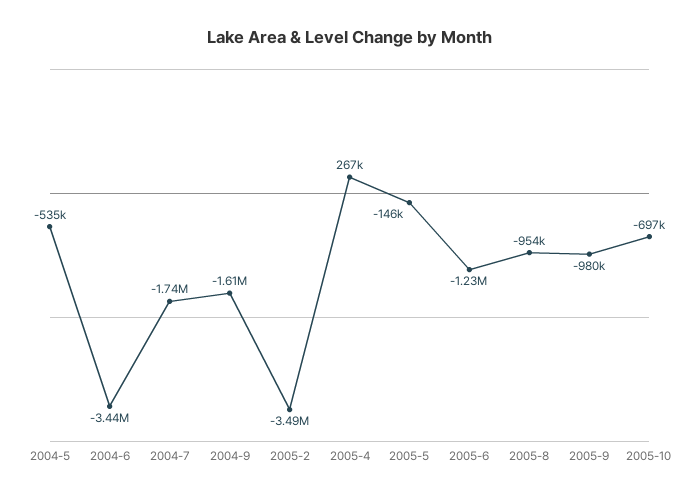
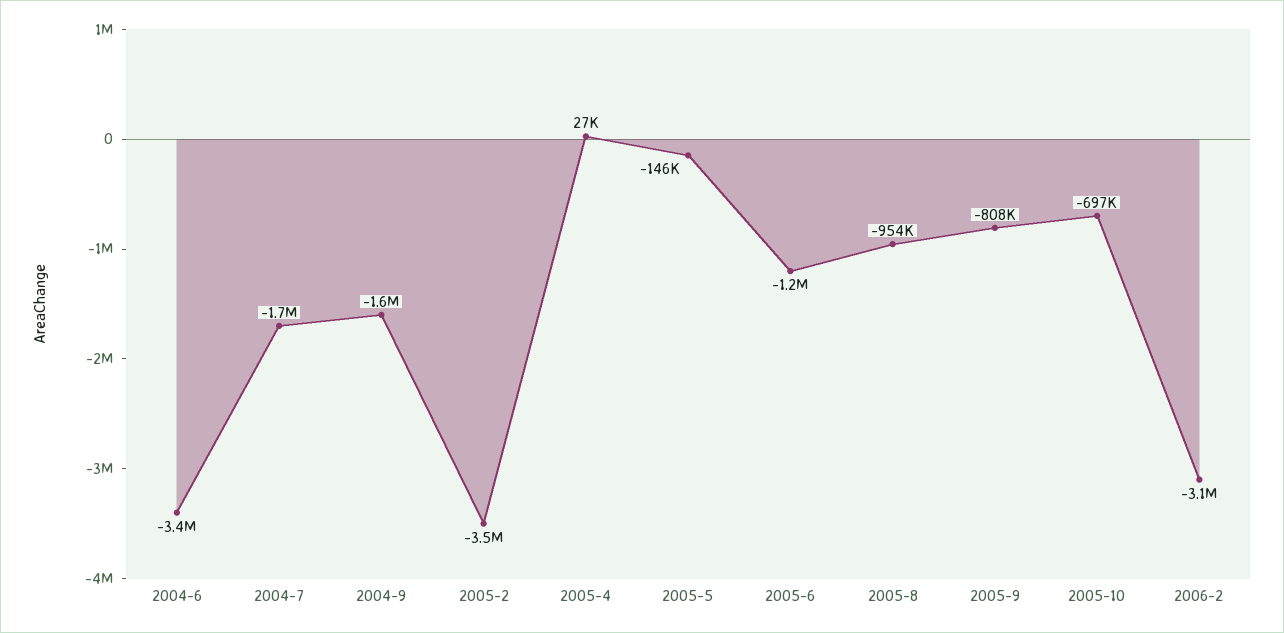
2004-5: -535000 -> none
2005-4: 267000 -> 27000
2005-9: -980000 -> -808000
2006-2: none -> -3100000

